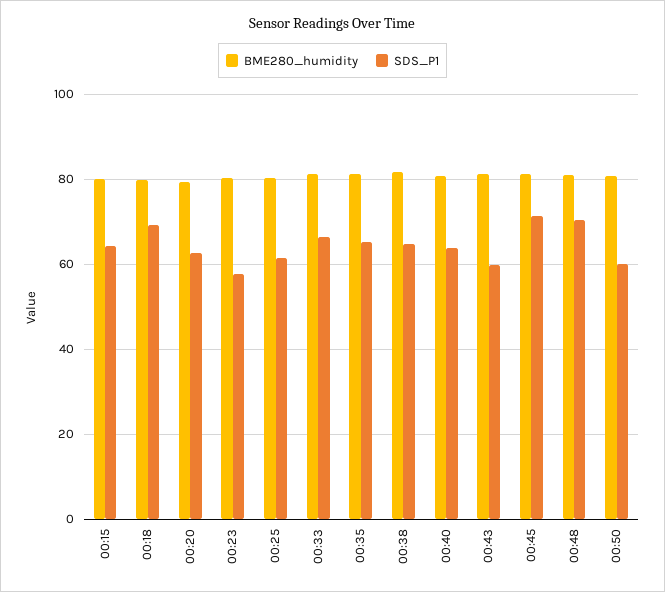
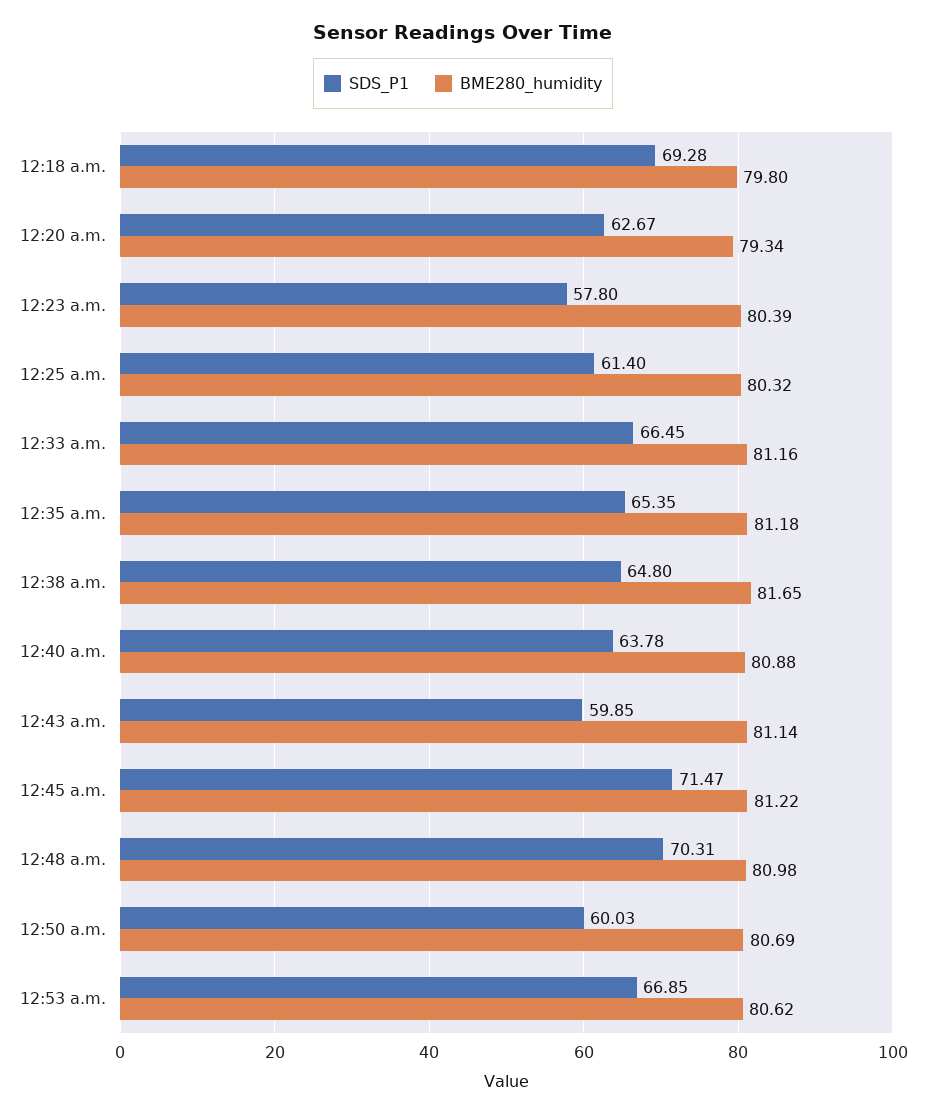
BME280_humidity, 00:15: 80 -> none
SDS_P1, 00:15: 64 -> none
SDS_P1, 12:53 a.m.: none -> 66.85
BME280_humidity, 12:53 a.m.: none -> 80.62

